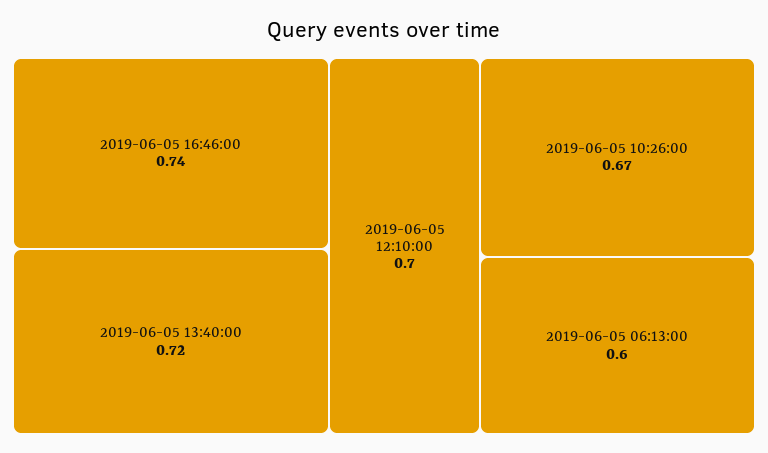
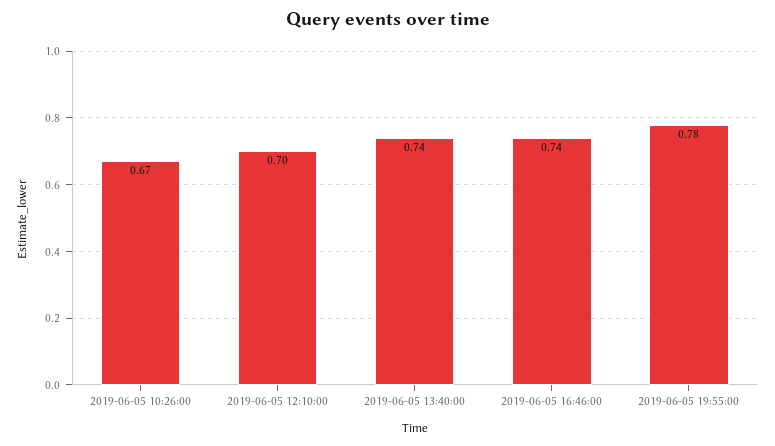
2019-06-05 13:40:00: 0.72 -> 0.74
2019-06-05 06:13:00: 0.6 -> none
2019-06-05 19:55:00: none -> 0.78

